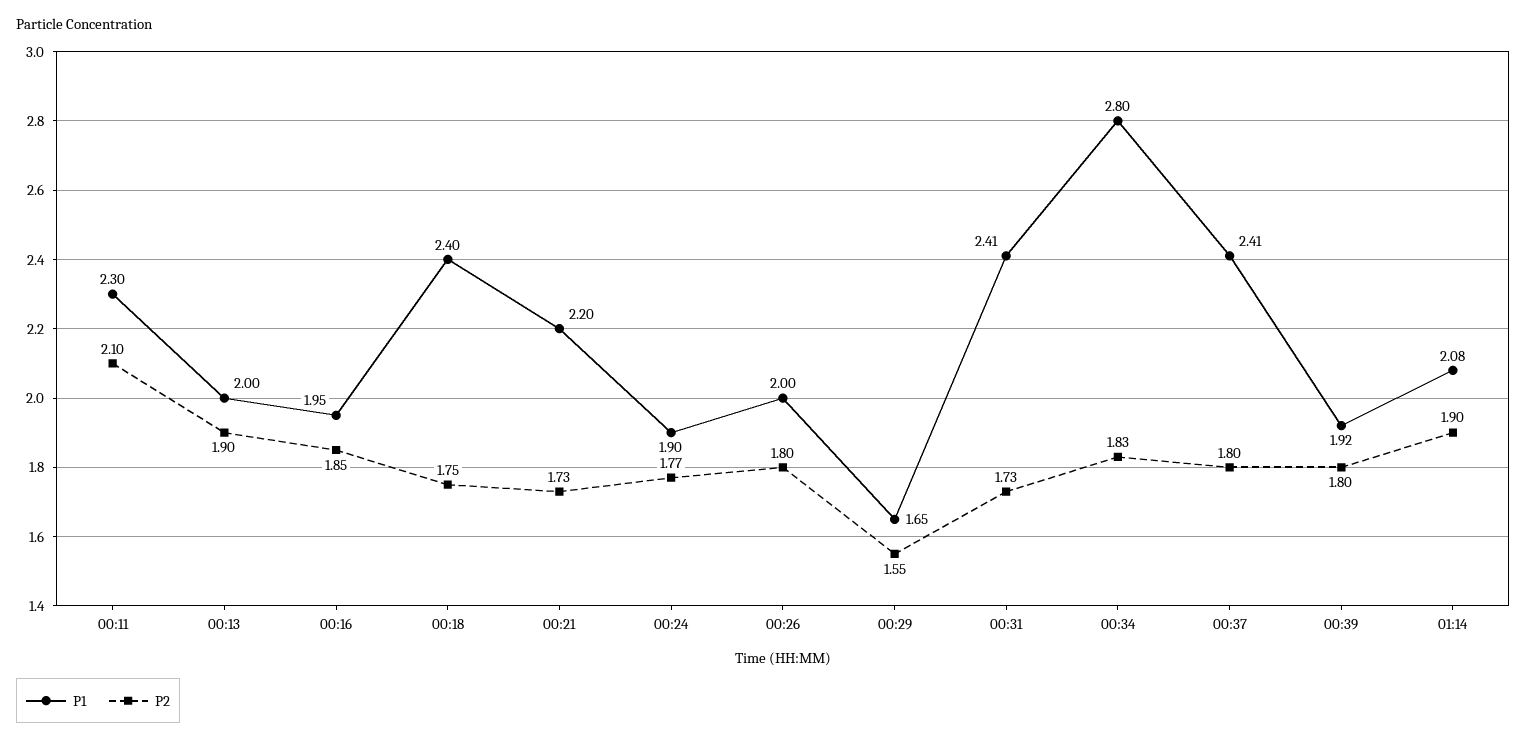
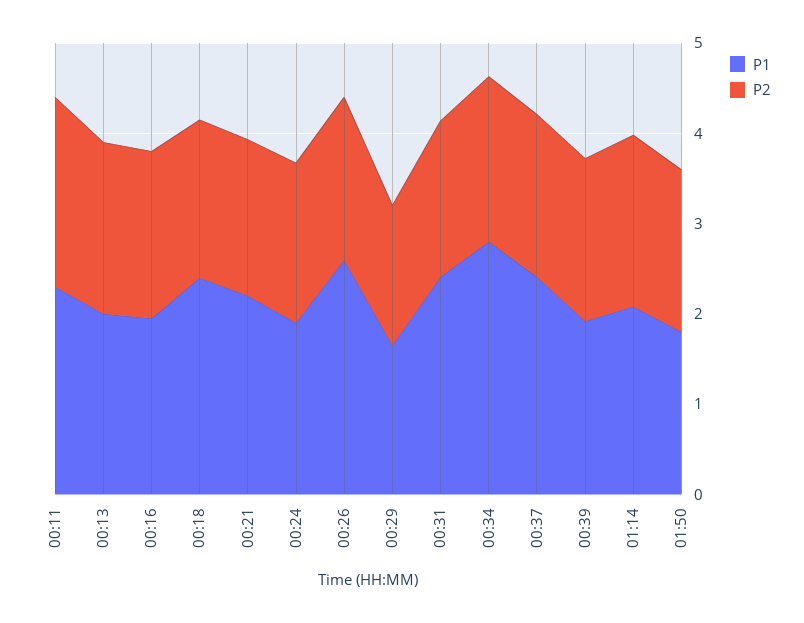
P1, 00:26: 2 -> 2.6
P1, 01:50: none -> 1.8
P2, 01:50: none -> 1.8

